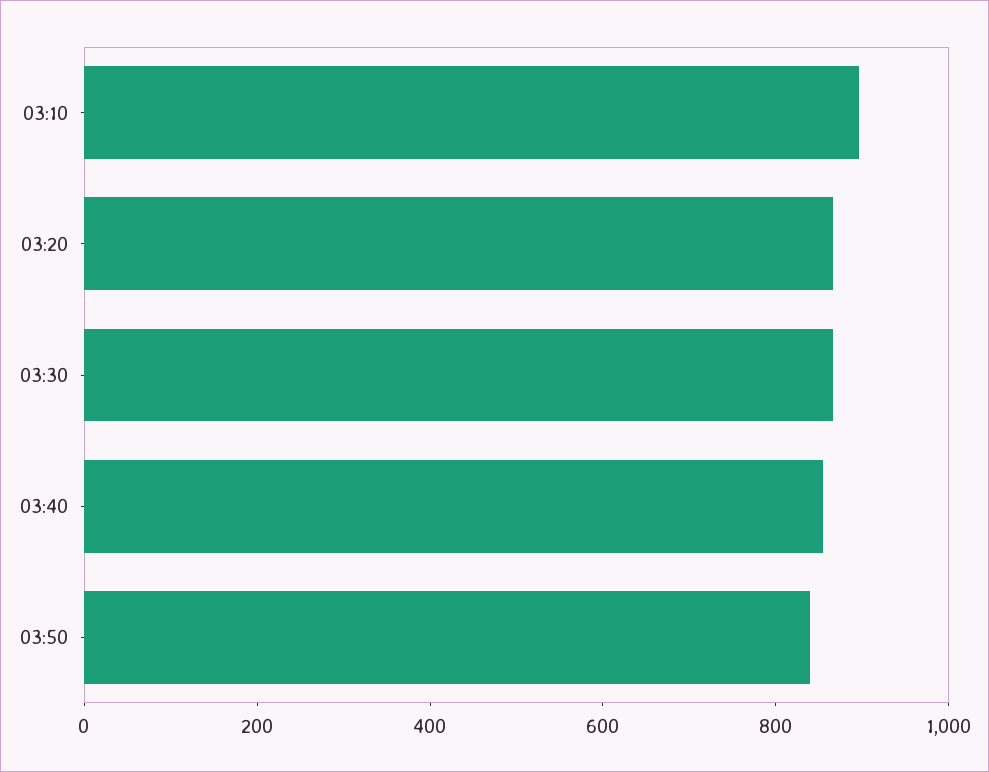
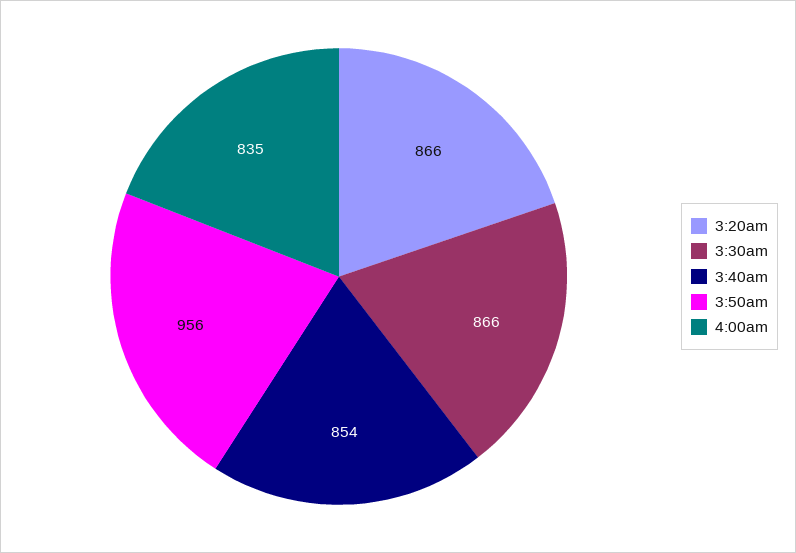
03:10: 900 -> none
03:50: 850 -> 956
4:00am: none -> 835

